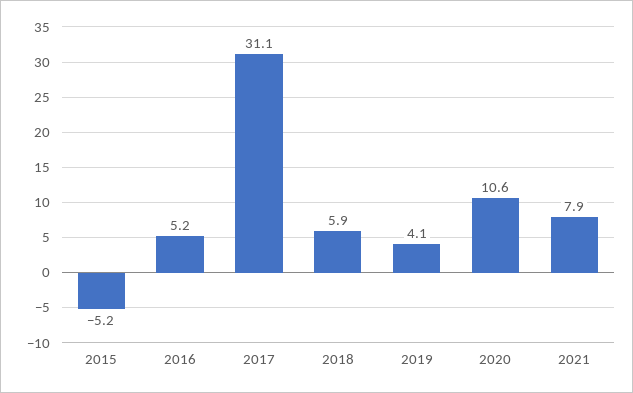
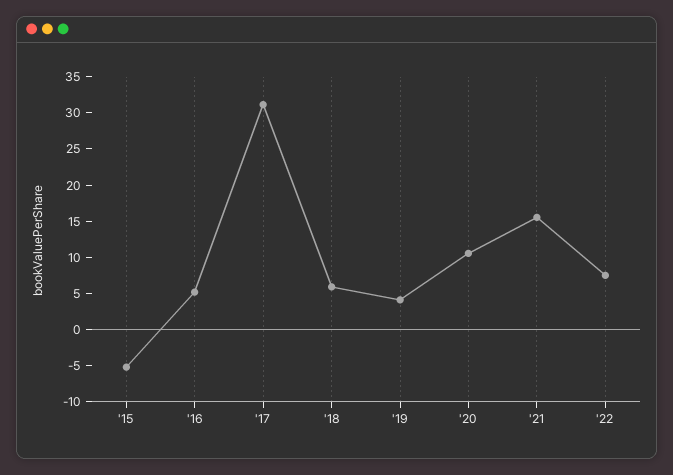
2021: 7.9 -> 15
'22: none -> 7.5

